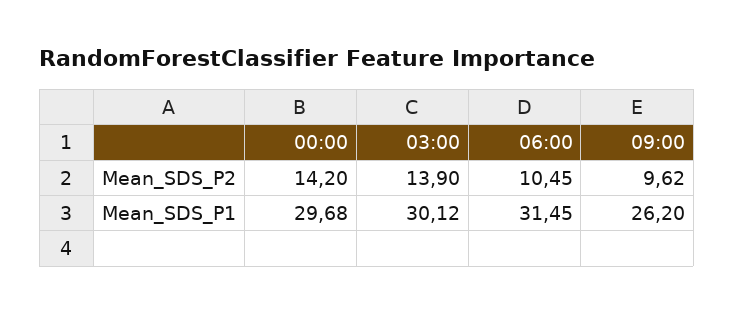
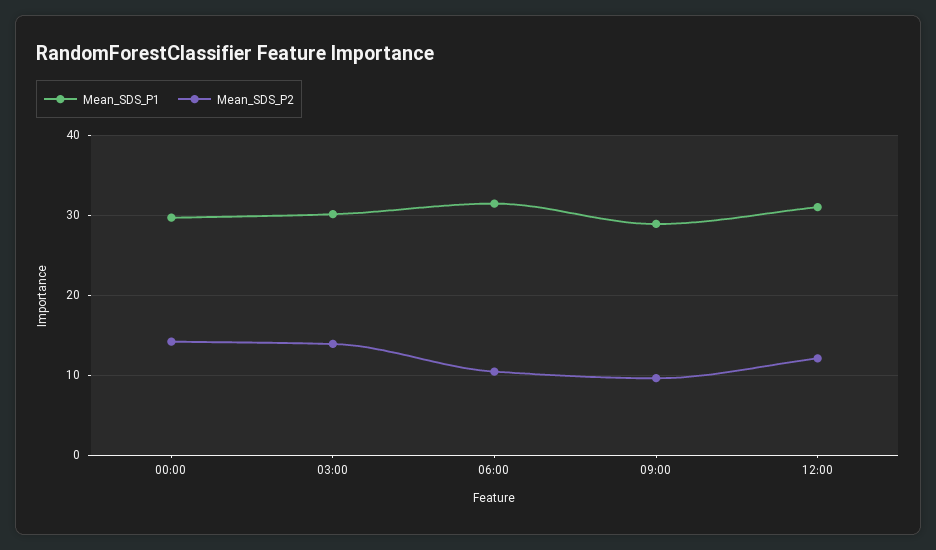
Mean_SDS_P1, 09:00: 26.2 -> 29
Mean_SDS_P1, 12:00: none -> 31
Mean_SDS_P2, 12:00: none -> 12

